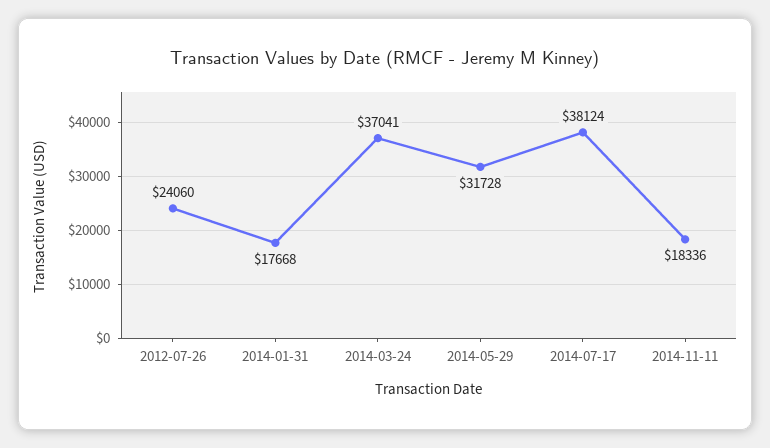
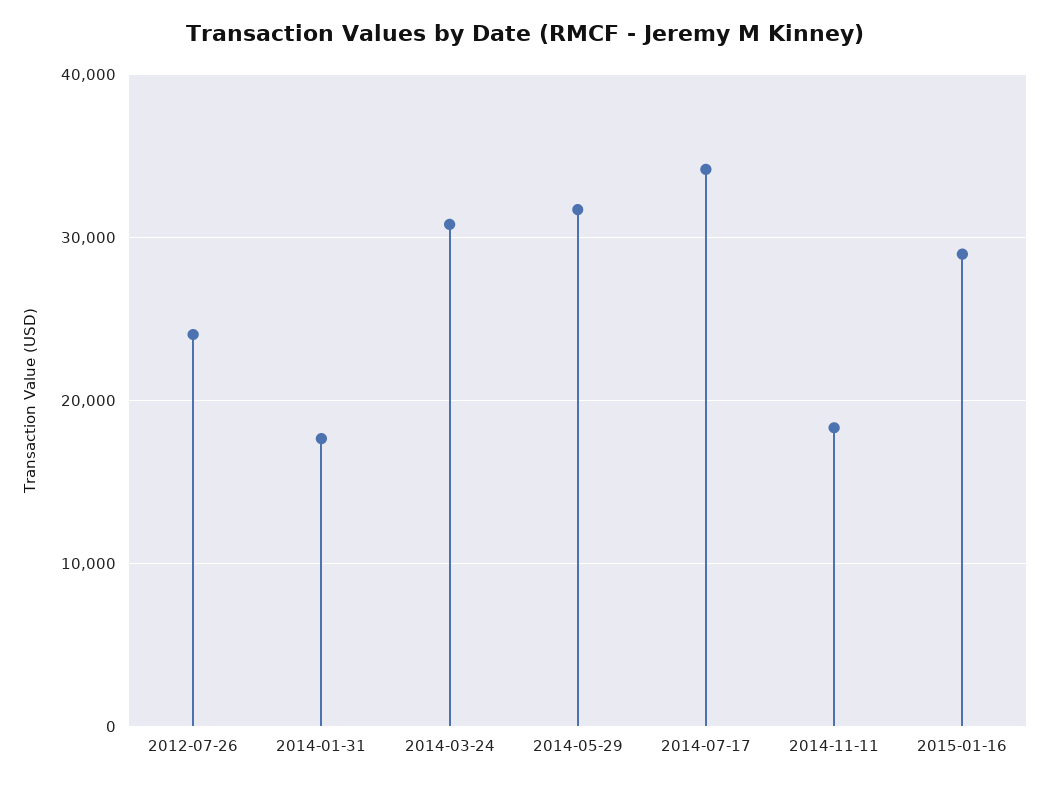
2014-03-24: 37041 -> 31000
2014-07-17: 38124 -> 34000
2015-01-16: none -> 29000

